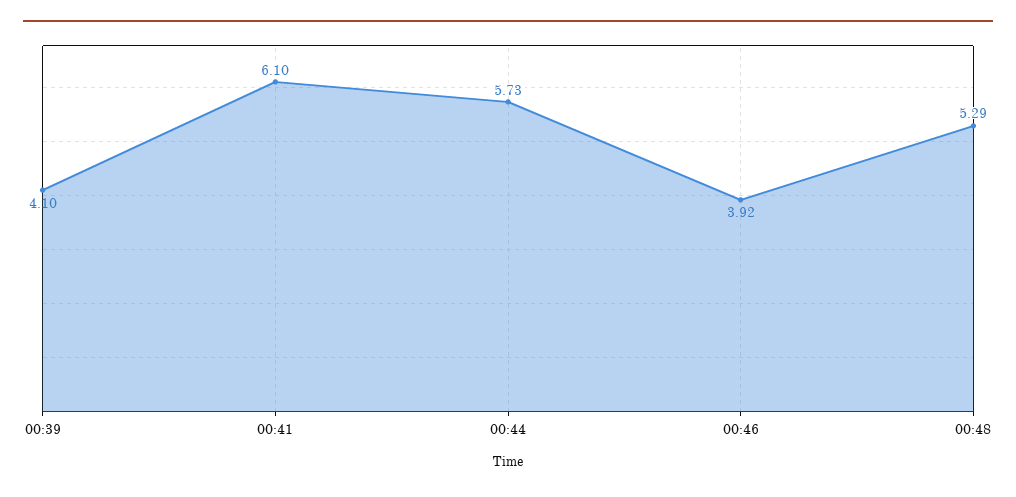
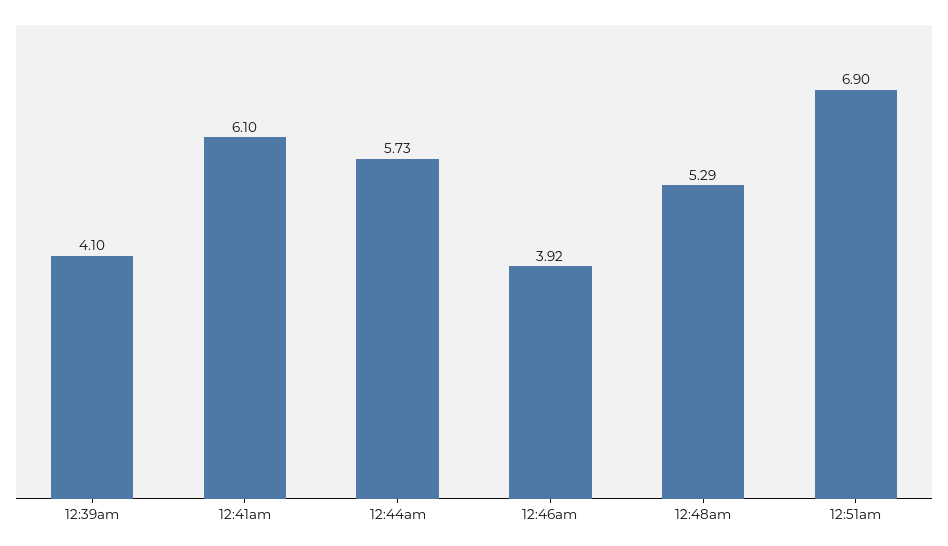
12:51am: none -> 6.9

